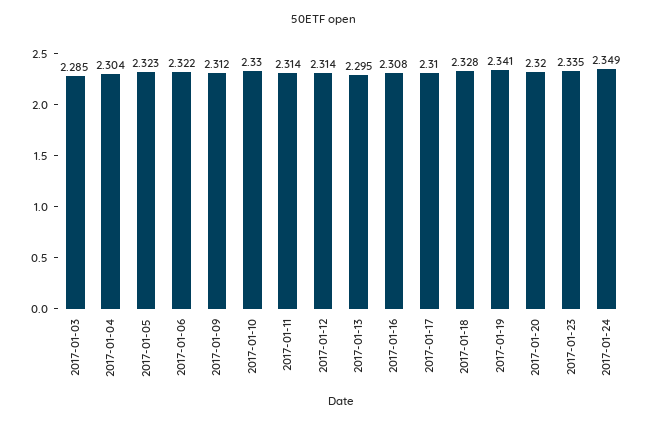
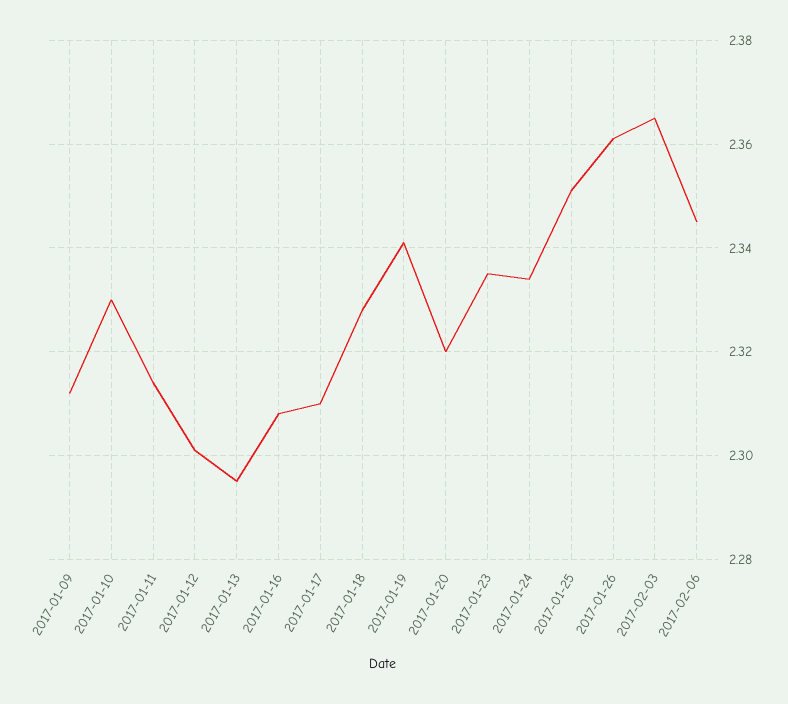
2017-01-03: 2.285 -> none
2017-01-04: 2.304 -> none
2017-01-05: 2.323 -> none
2017-01-06: 2.322 -> none
2017-01-12: 2.314 -> 2.3
2017-01-24: 2.349 -> 2.335
2017-01-25: none -> 2.35
2017-01-26: none -> 2.36
2017-02-03: none -> 2.365
2017-02-06: none -> 2.345

